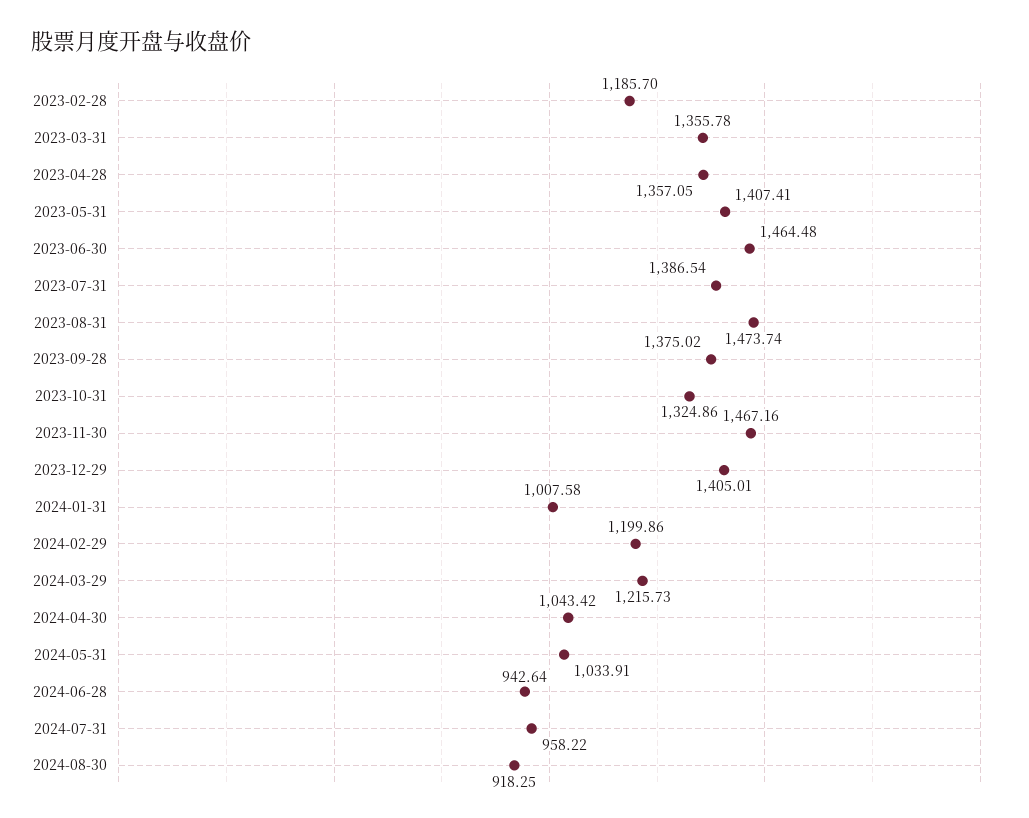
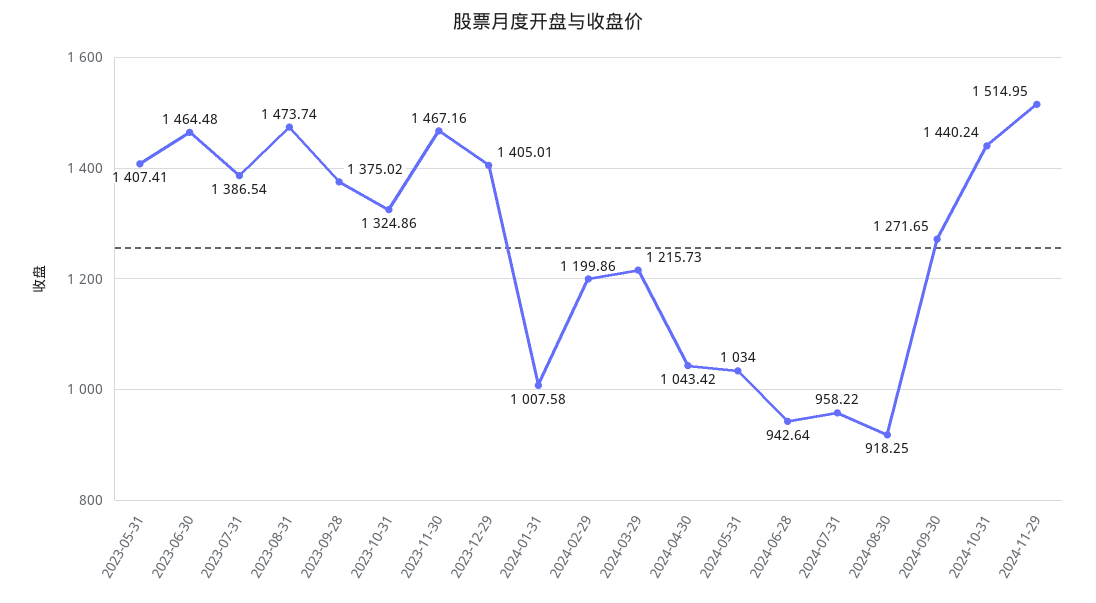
2023-02-28: 1185.7 -> none
2023-03-31: 1355.78 -> none
2023-04-28: 1357.05 -> none
2024-05-31: 1033.91 -> 1034
2024-09-30: none -> 1271.65
2024-10-31: none -> 1440.24
2024-11-29: none -> 1514.95

